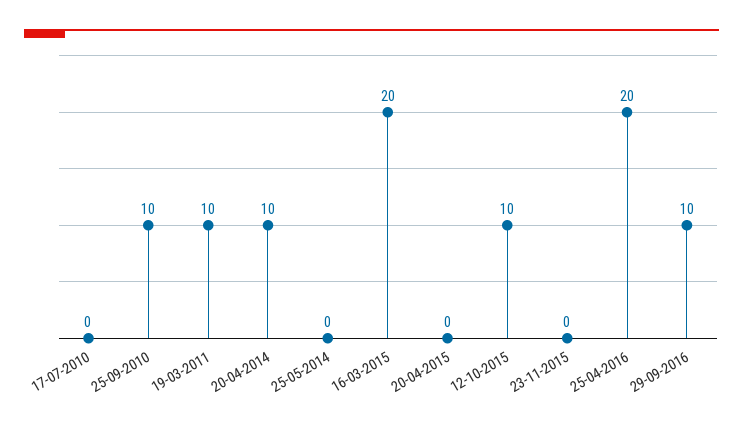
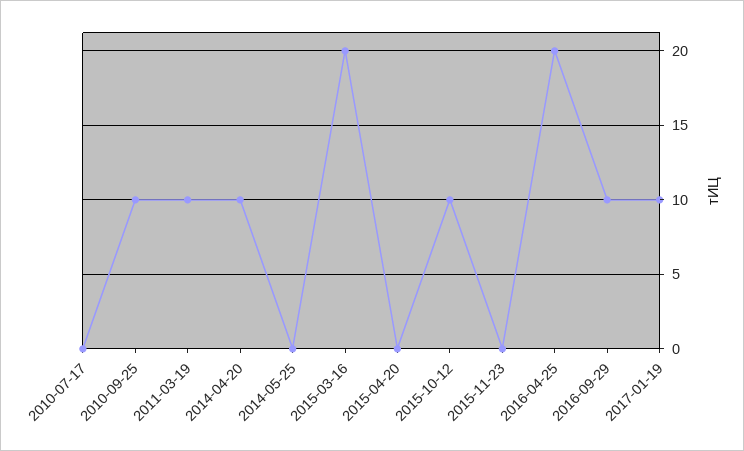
2017-01-19: none -> 10

